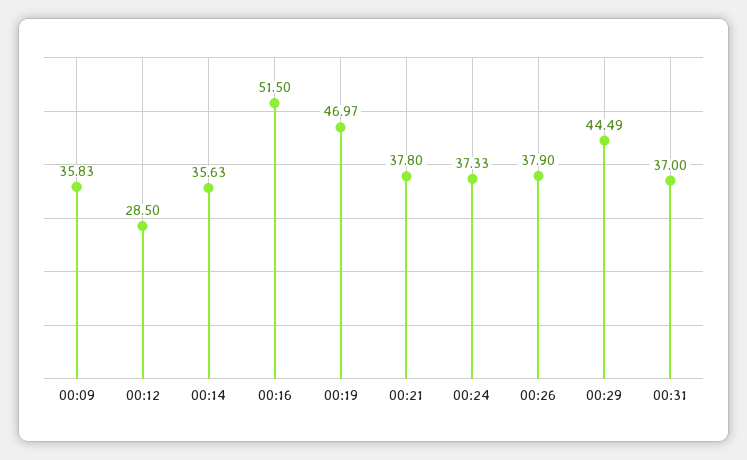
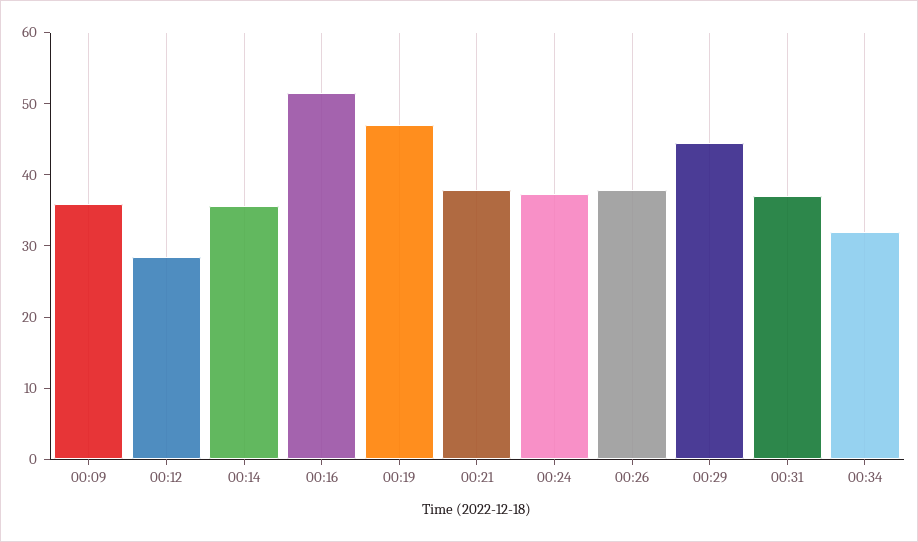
00:34: none -> 32

